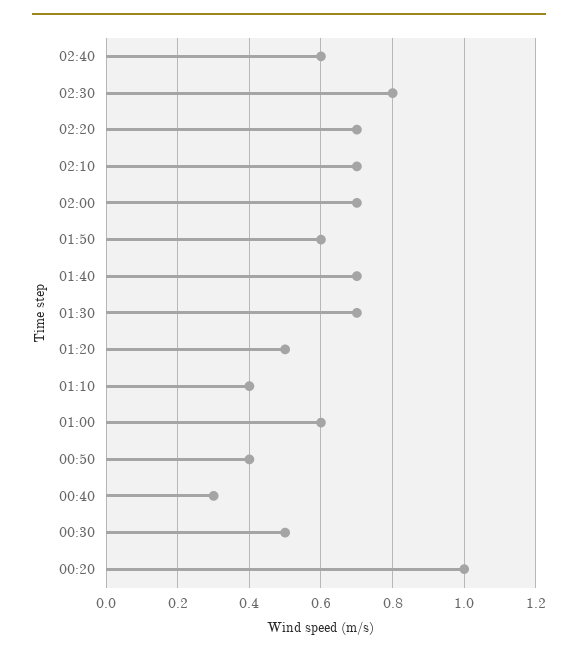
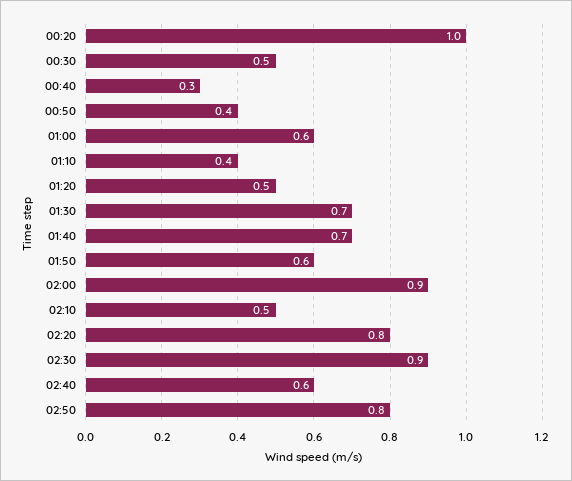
02:30: 0.8 -> 0.9
02:20: 0.7 -> 0.8
02:10: 0.7 -> 0.5
02:00: 0.7 -> 0.9
02:50: none -> 0.8

